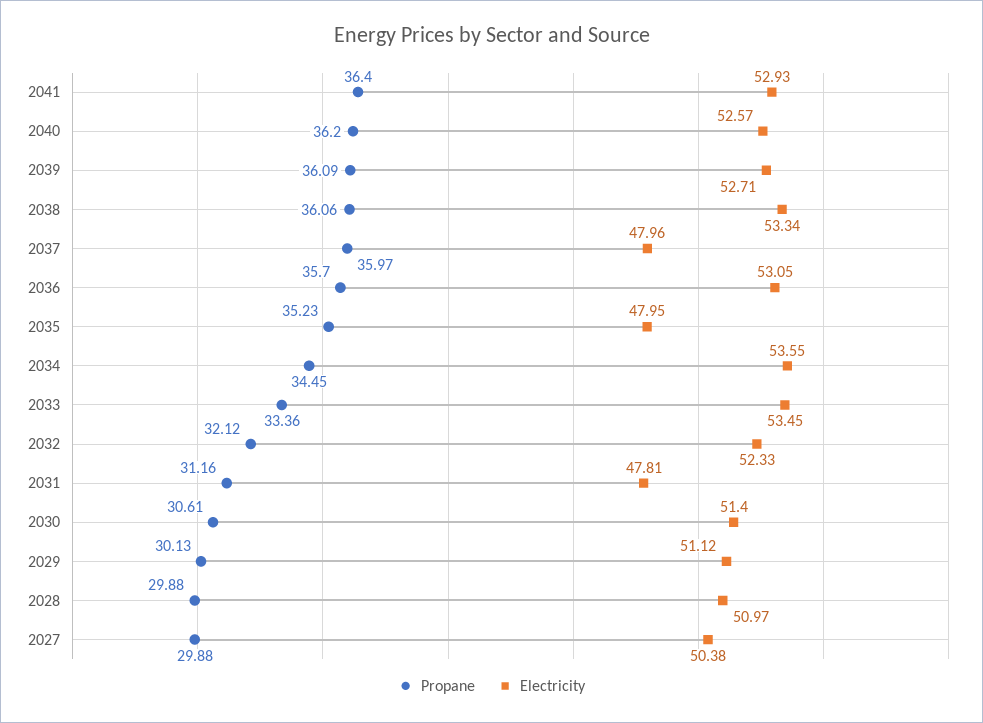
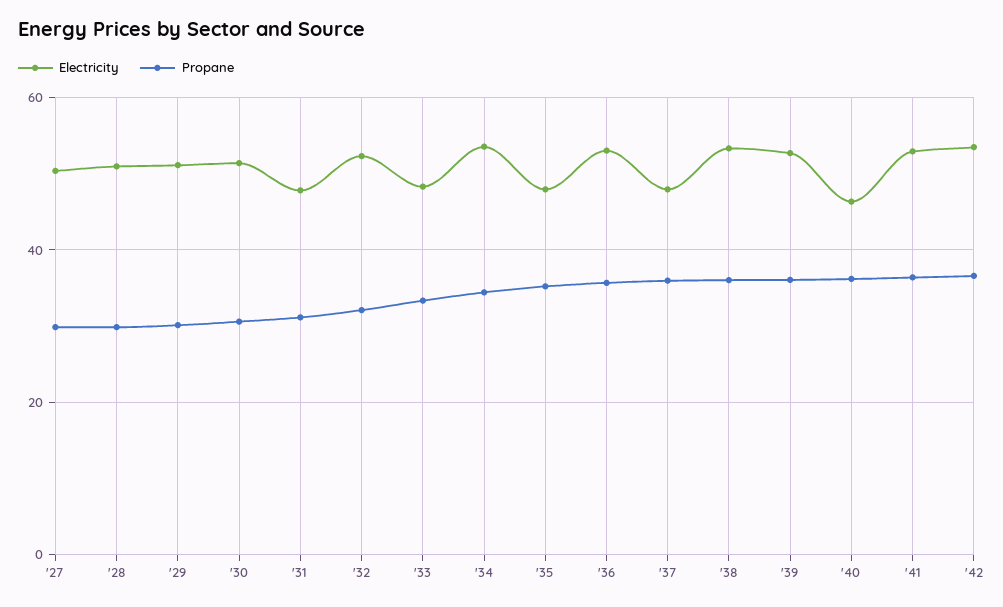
Electricity, 2040: 52.57 -> 46
Electricity, 2033: 53.45 -> 48
Electricity, '42: none -> 54
Propane, '42: none -> 36

